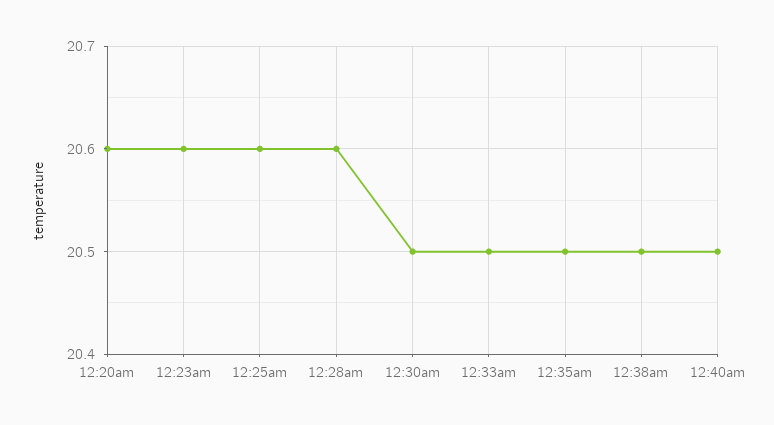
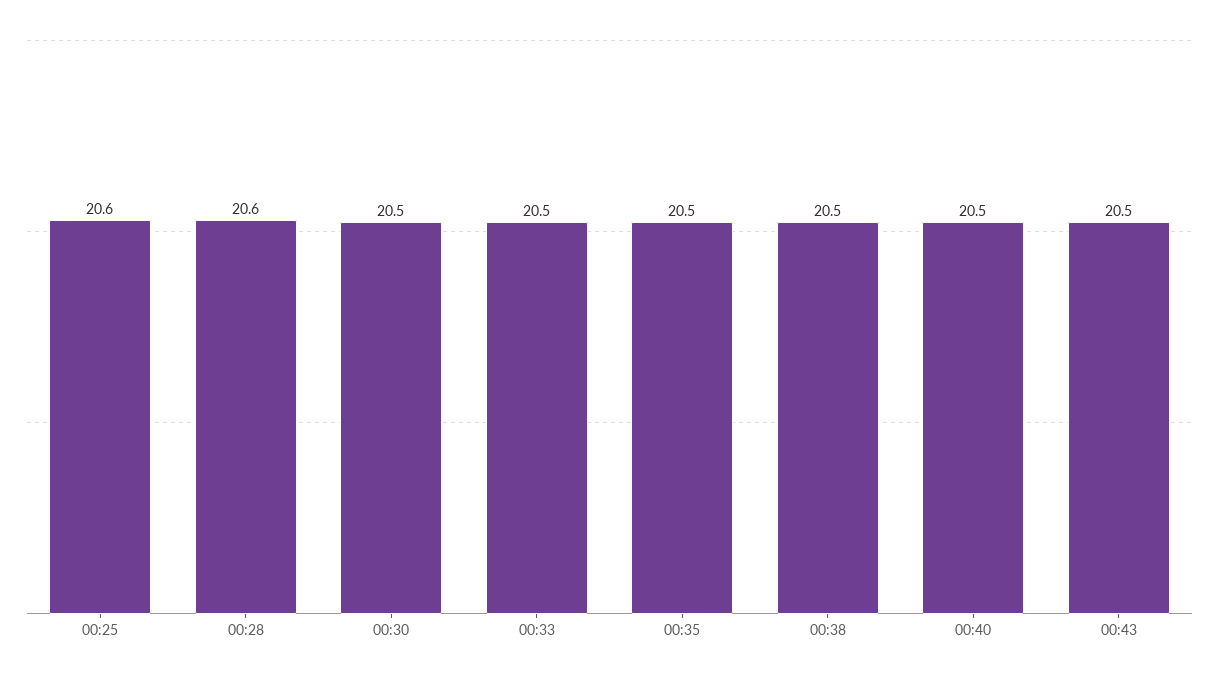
12:20am: 20.6 -> none
12:23am: 20.6 -> none
00:43: none -> 20.5

